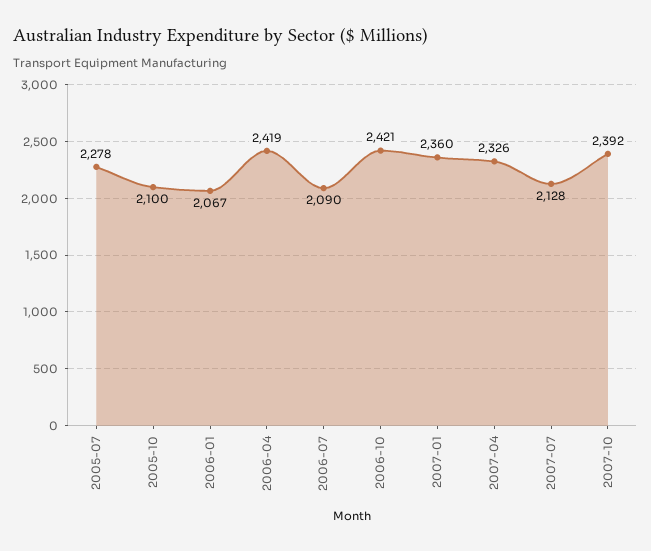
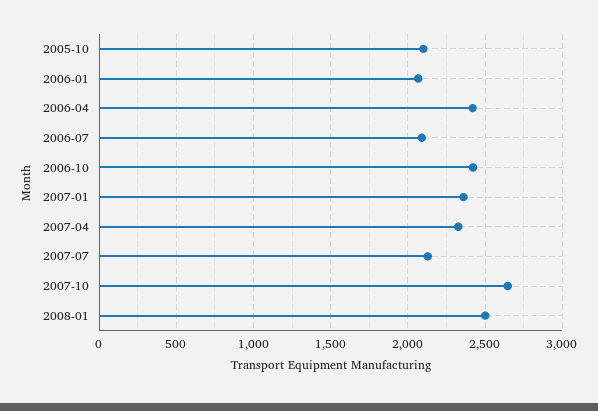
2005-07: 2278 -> none
2007-10: 2392 -> 2650
2008-01: none -> 2500

